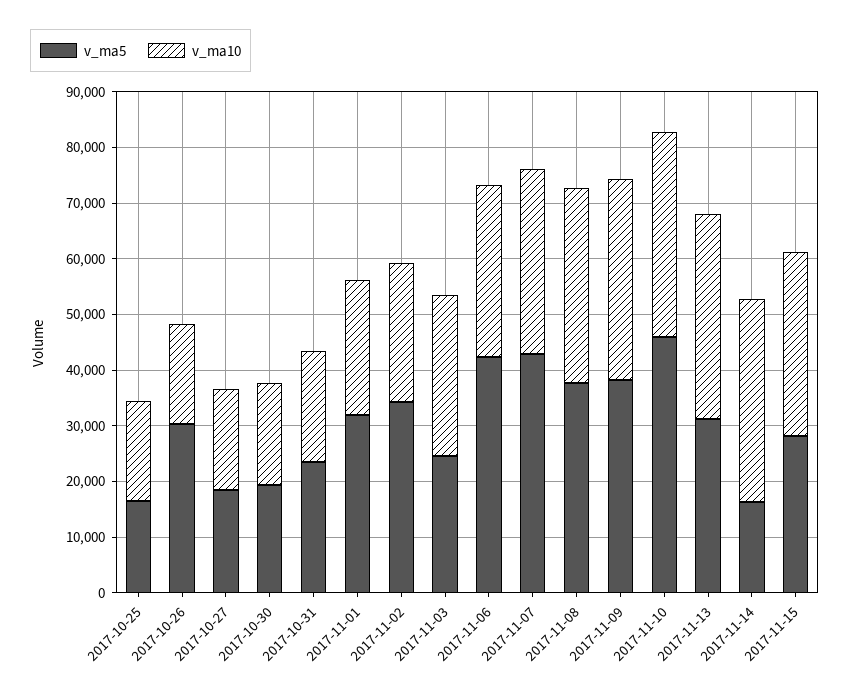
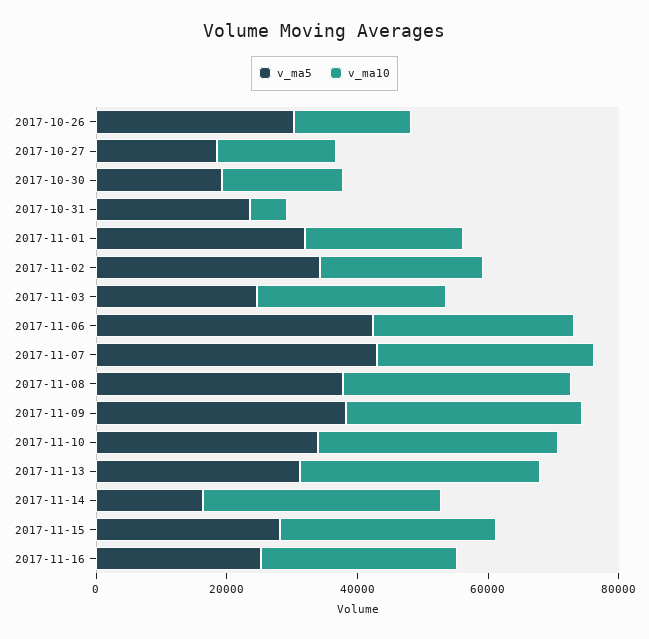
v_ma5, 2017-10-25: 16000 -> none
v_ma10, 2017-10-25: 18000 -> none
v_ma10, 2017-10-31: 20000 -> 5000
v_ma5, 2017-11-10: 46000 -> 35000
v_ma5, 2017-11-16: none -> 25000
v_ma10, 2017-11-16: none -> 30000

